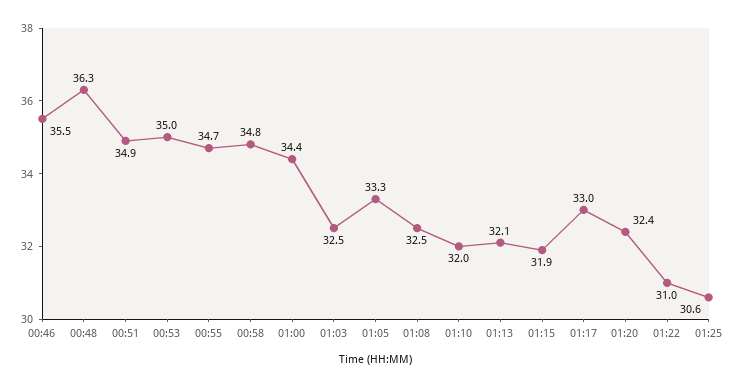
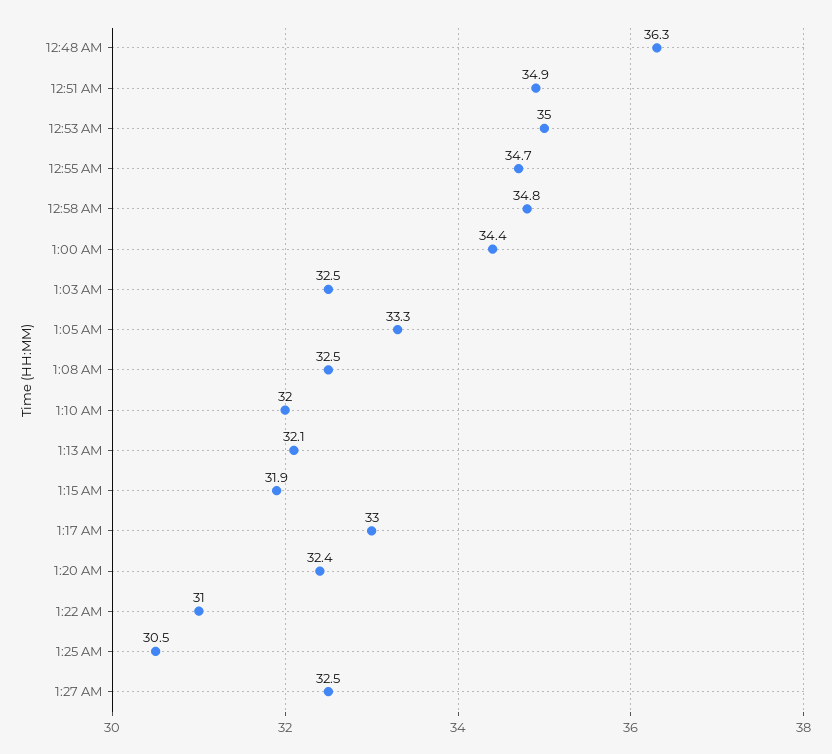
00:46: 35.5 -> none
01:25: 30.6 -> 30.5
1:27 AM: none -> 32.5

